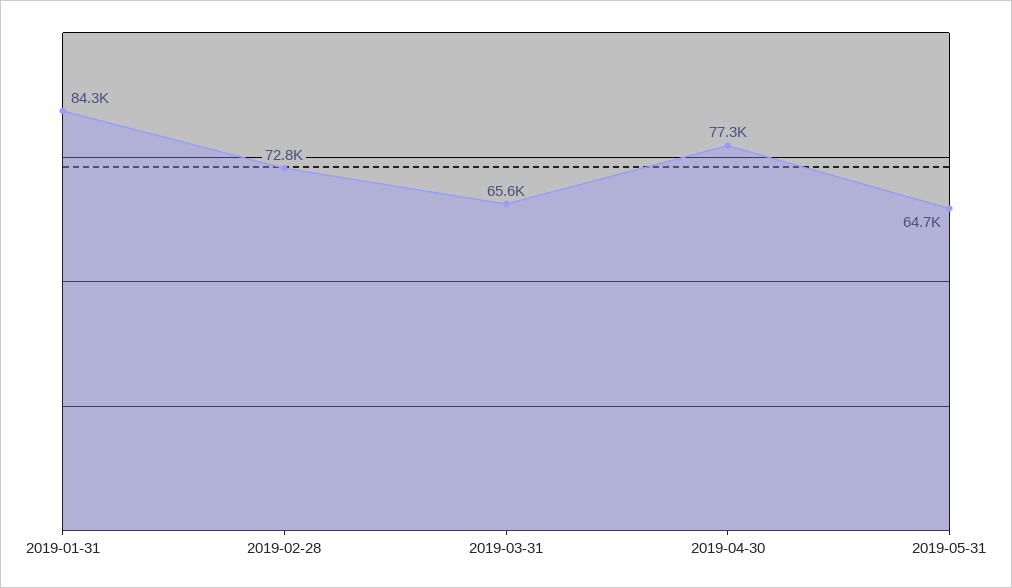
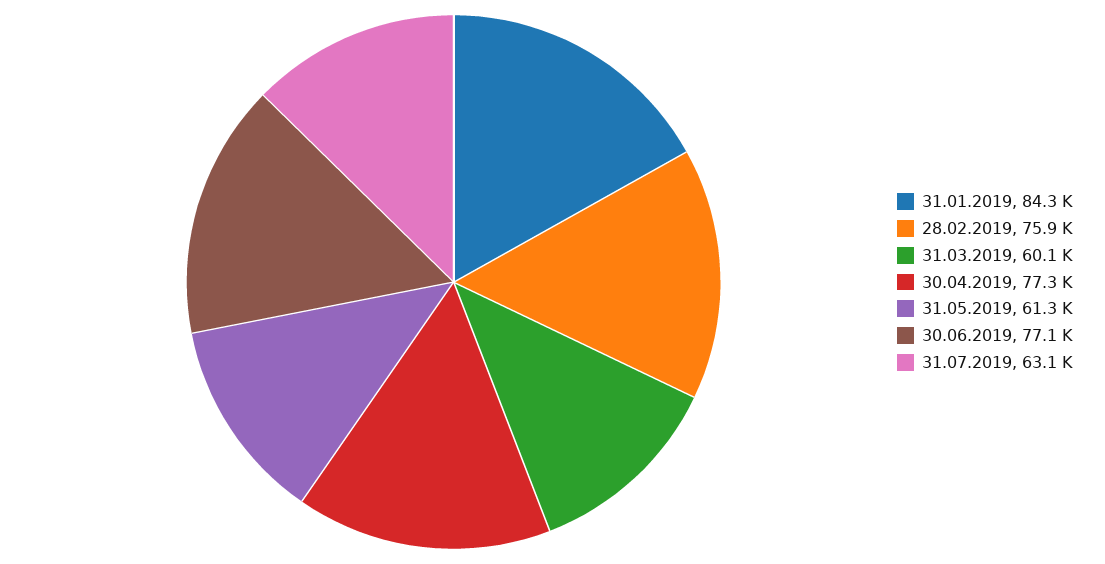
2019-02-28: 72800 -> 75900
2019-03-31: 65600 -> 60100
2019-05-31: 64700 -> 61300
30.06.2019: none -> 77100
31.07.2019: none -> 63100

